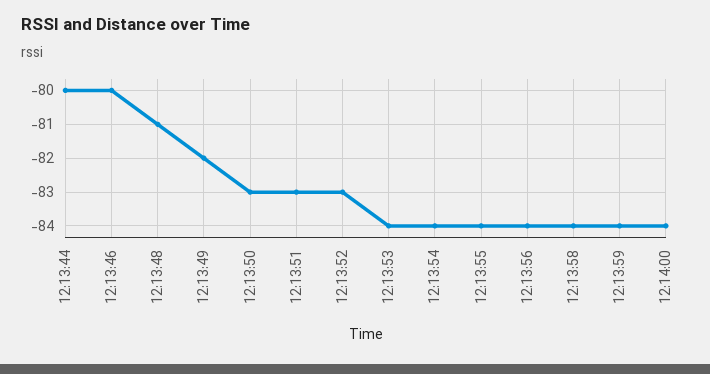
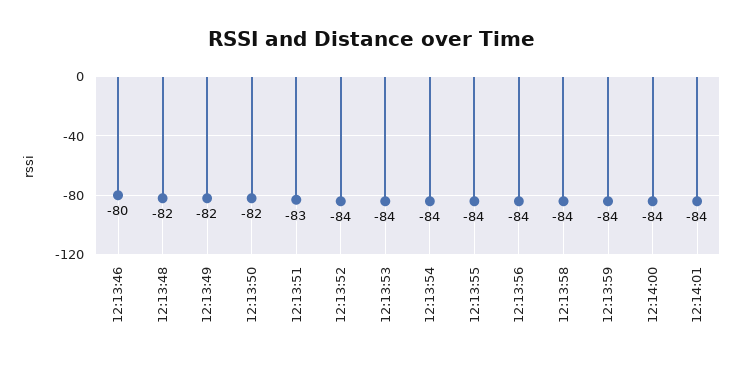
12:13:44: -80 -> none
12:13:48: -81 -> -82
12:13:50: -83 -> -82
12:13:52: -83 -> -84
12:14:01: none -> -84

